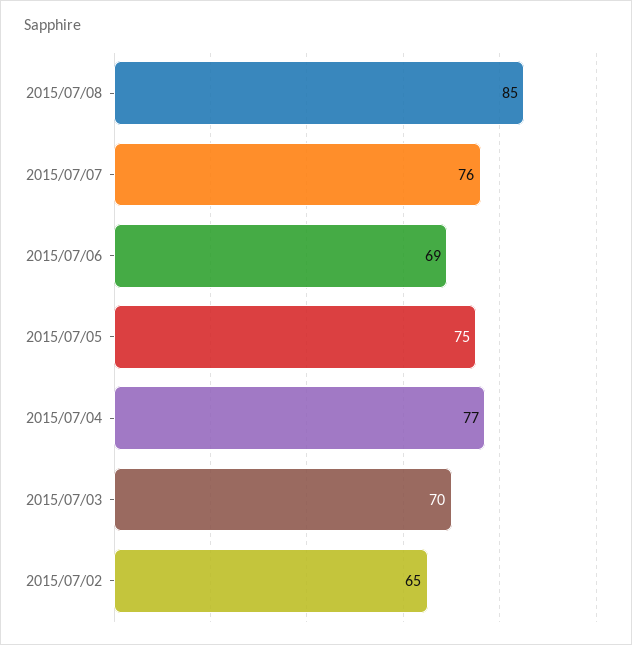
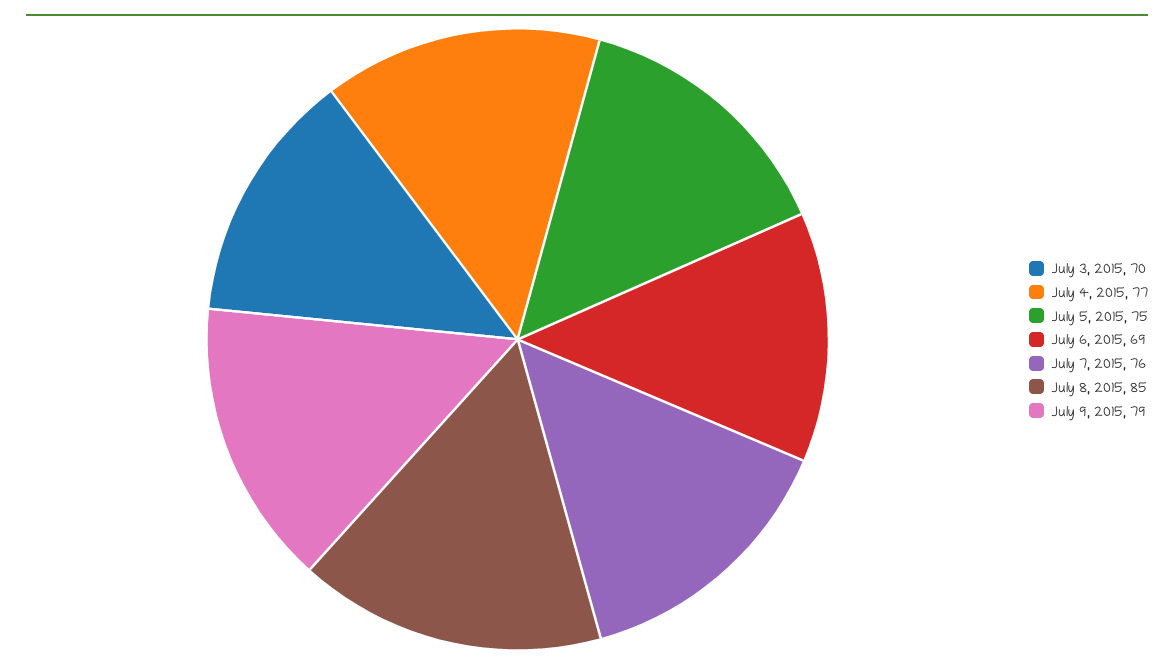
2015/07/02: 65 -> none
July 9, 2015: none -> 79

